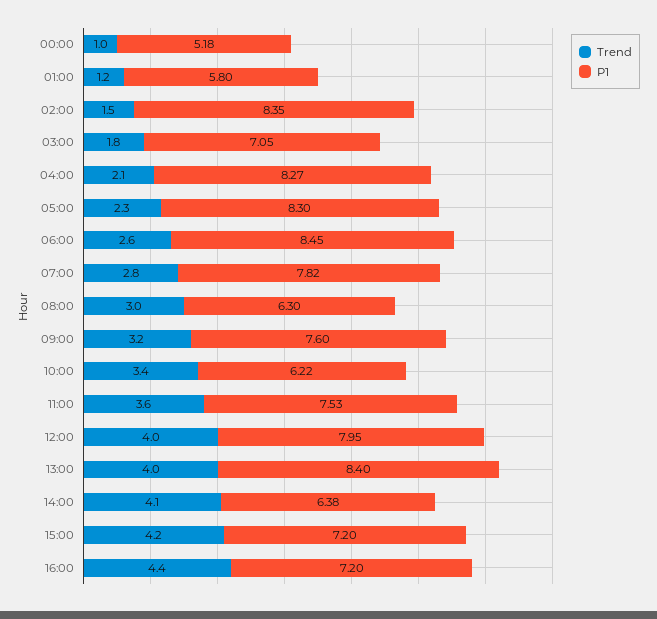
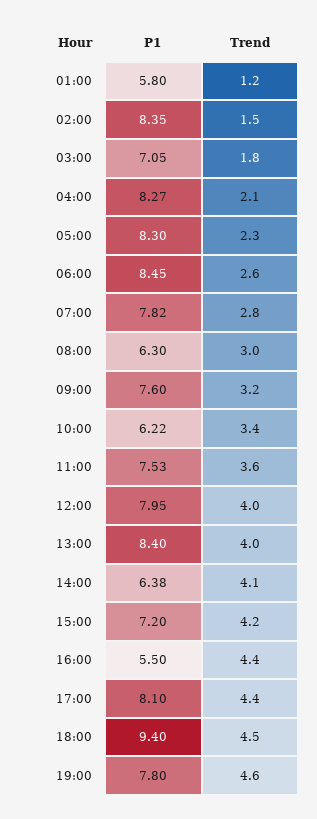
Trend, 00:00: 1 -> none
P1, 00:00: 5.18 -> none
P1, 16:00: 7.2 -> 5.5
P1, 17:00: none -> 8.1
Trend, 17:00: none -> 4.4
P1, 18:00: none -> 9.4
Trend, 18:00: none -> 4.5
P1, 19:00: none -> 7.8
Trend, 19:00: none -> 4.6

